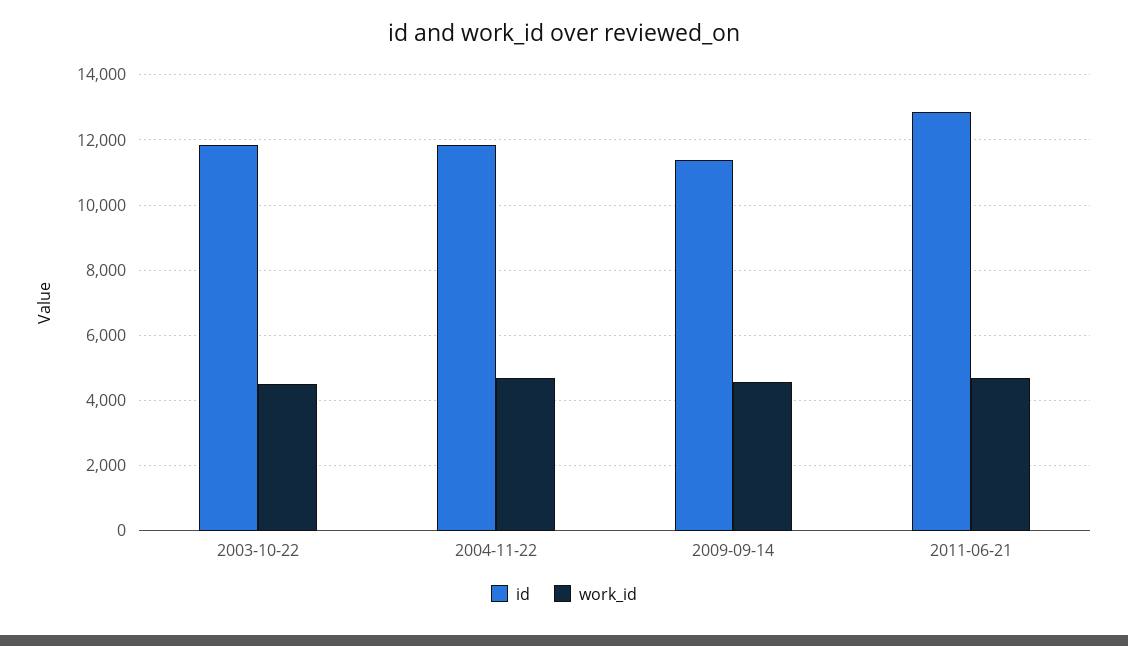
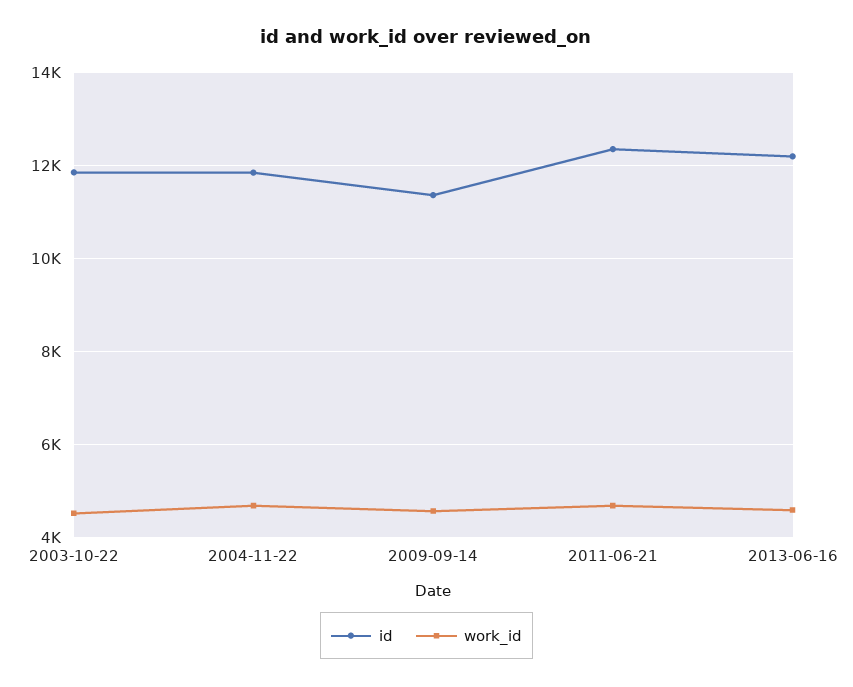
id, 2011-06-21: 12800 -> 12400
id, 2013-06-16: none -> 12200
work_id, 2013-06-16: none -> 4600

